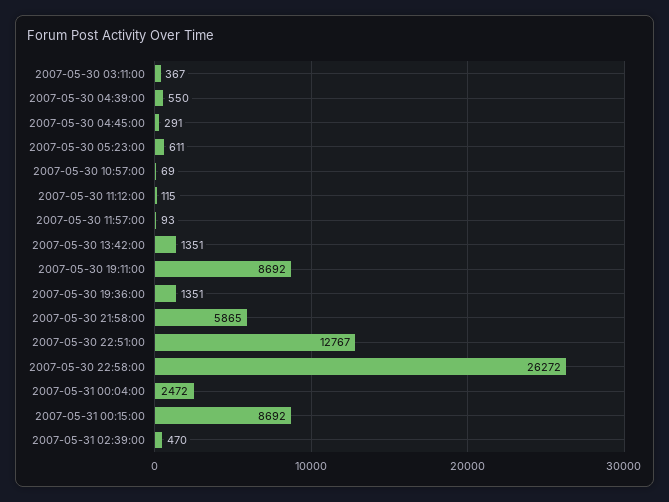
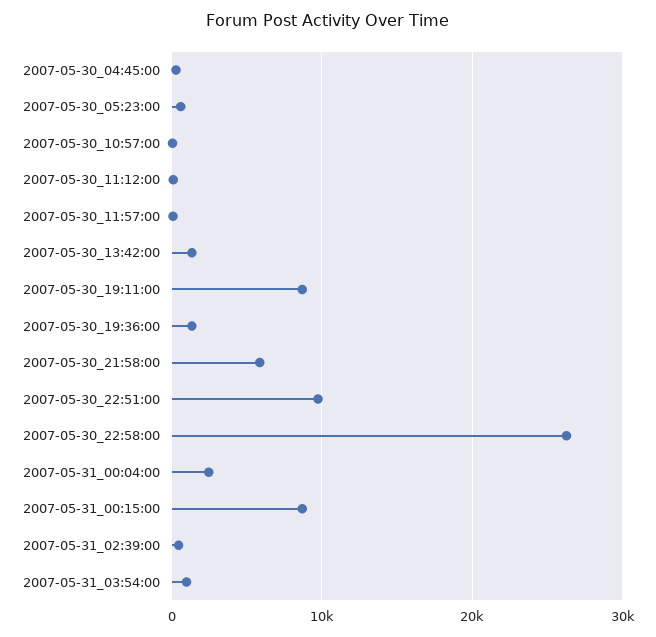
2007-05-30 03:11:00: 367 -> none
2007-05-30 04:39:00: 550 -> none
2007-05-30 22:51:00: 12767 -> 10000
2007-05-31_03:54:00: none -> 1000

